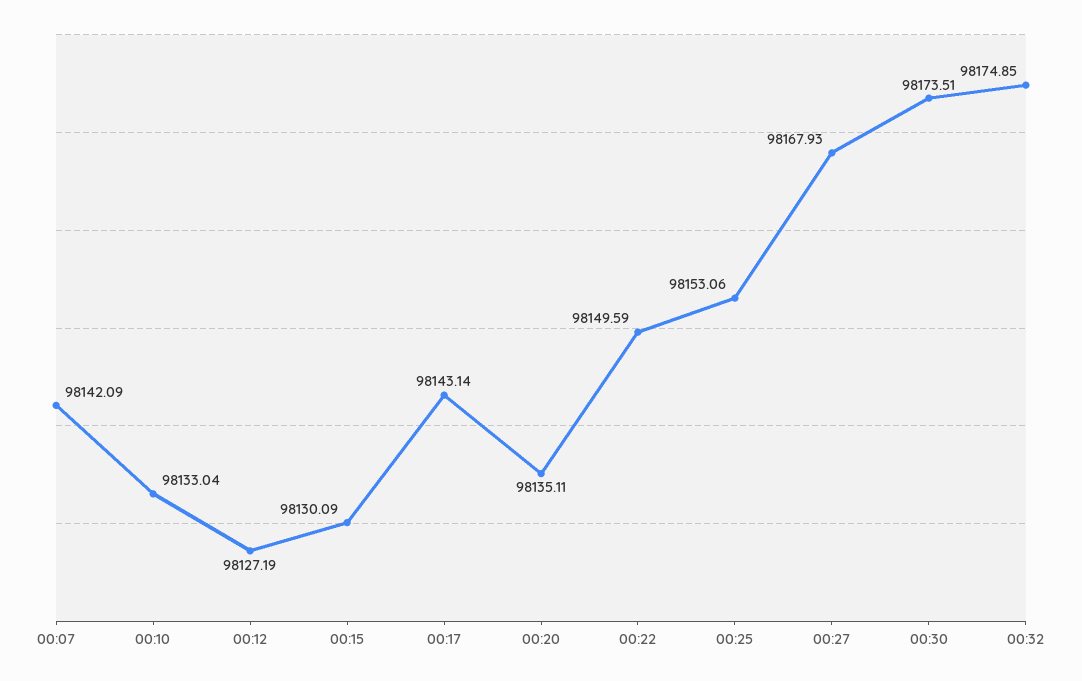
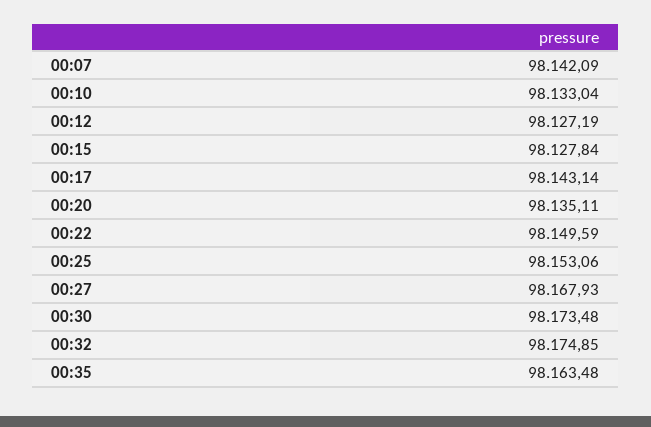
00:15: 98130.09 -> 98127.84
00:30: 98173.51 -> 98173.48
00:35: none -> 98163.48

